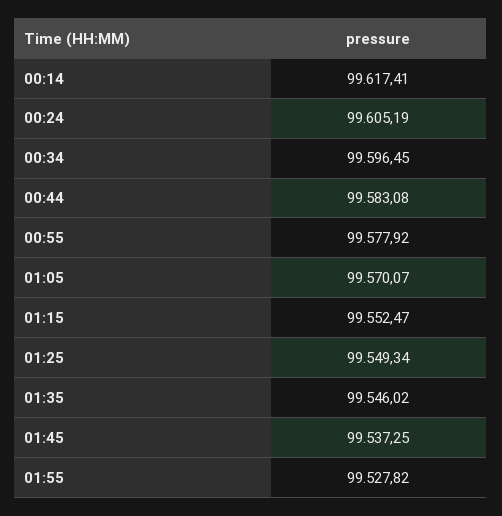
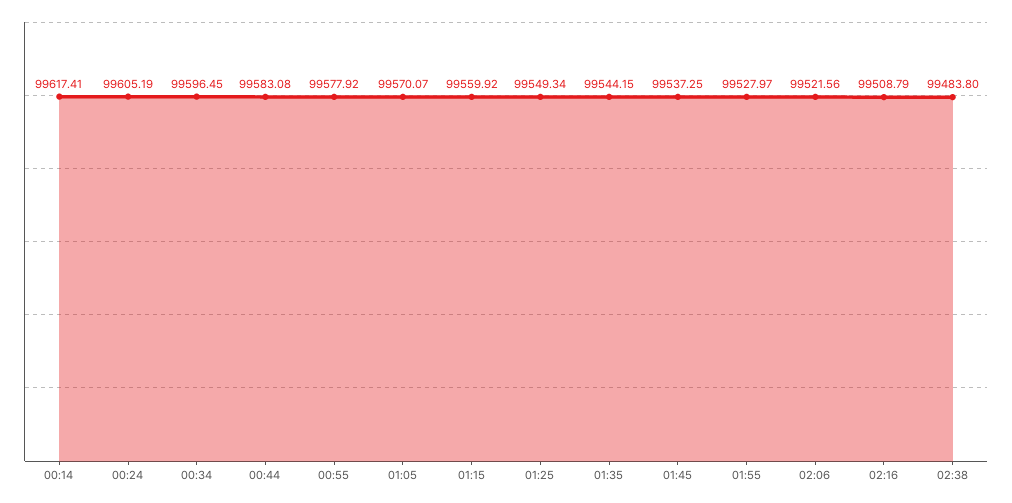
01:15: 99552.47 -> 99559.92
01:35: 99546.02 -> 99544.15
01:55: 99527.82 -> 99527.97
02:06: none -> 99521.56
02:16: none -> 99508.79
02:38: none -> 99483.8

